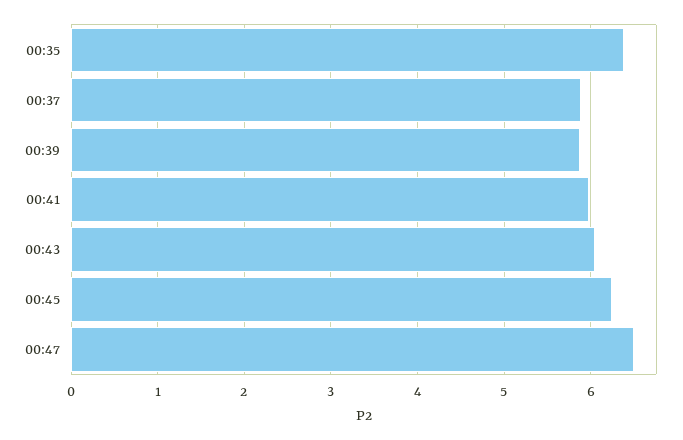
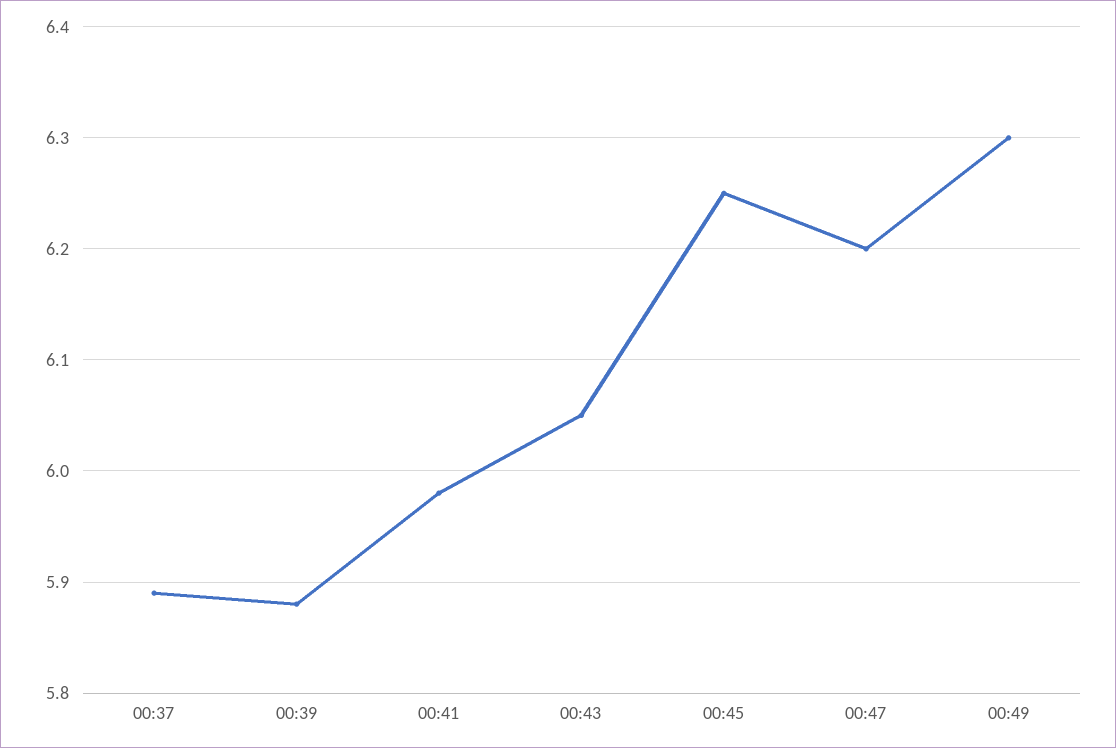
00:35: 6.4 -> none
00:47: 6.5 -> 6.2
00:49: none -> 6.3

